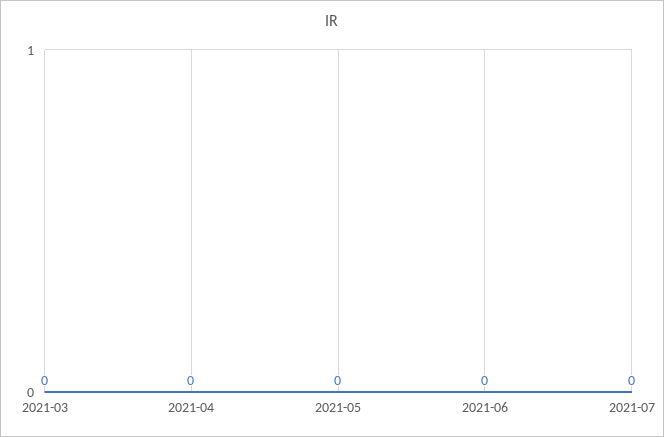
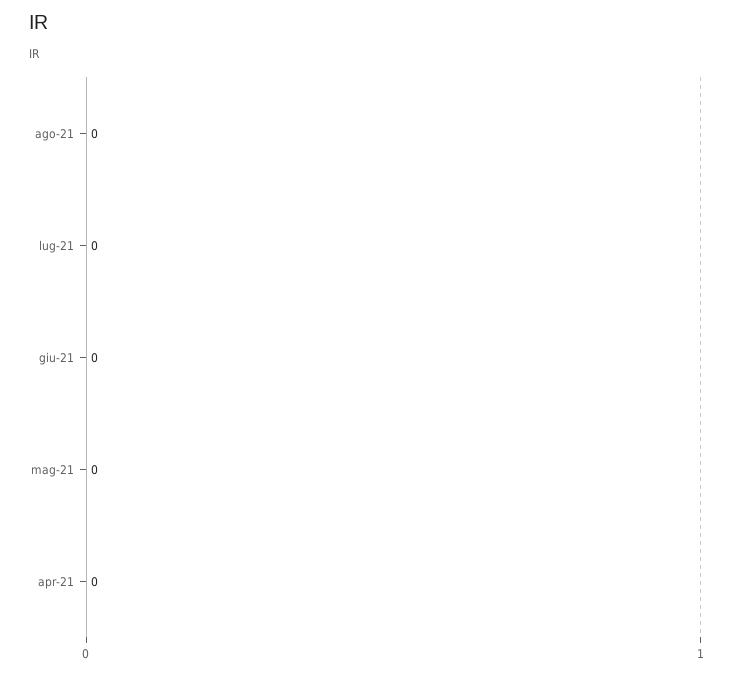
2021-03: 0 -> none
ago-21: none -> 0

